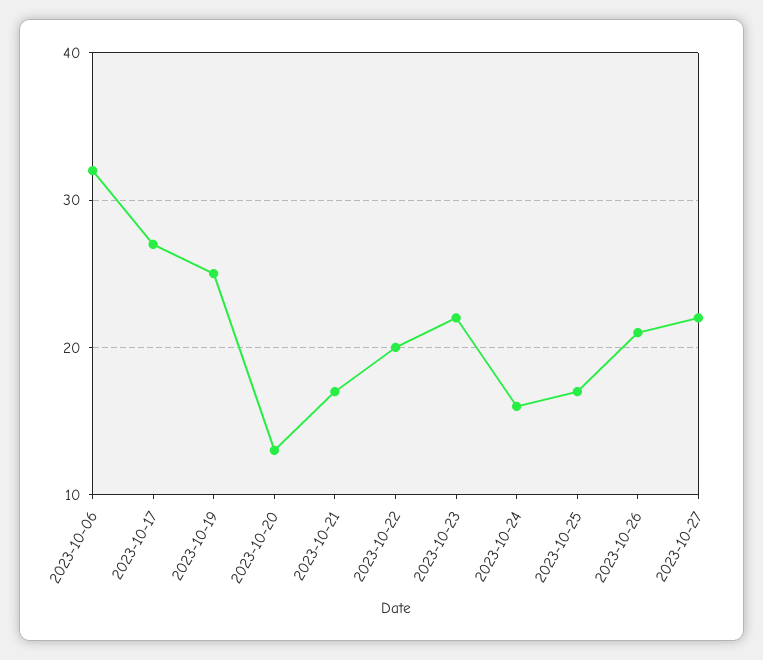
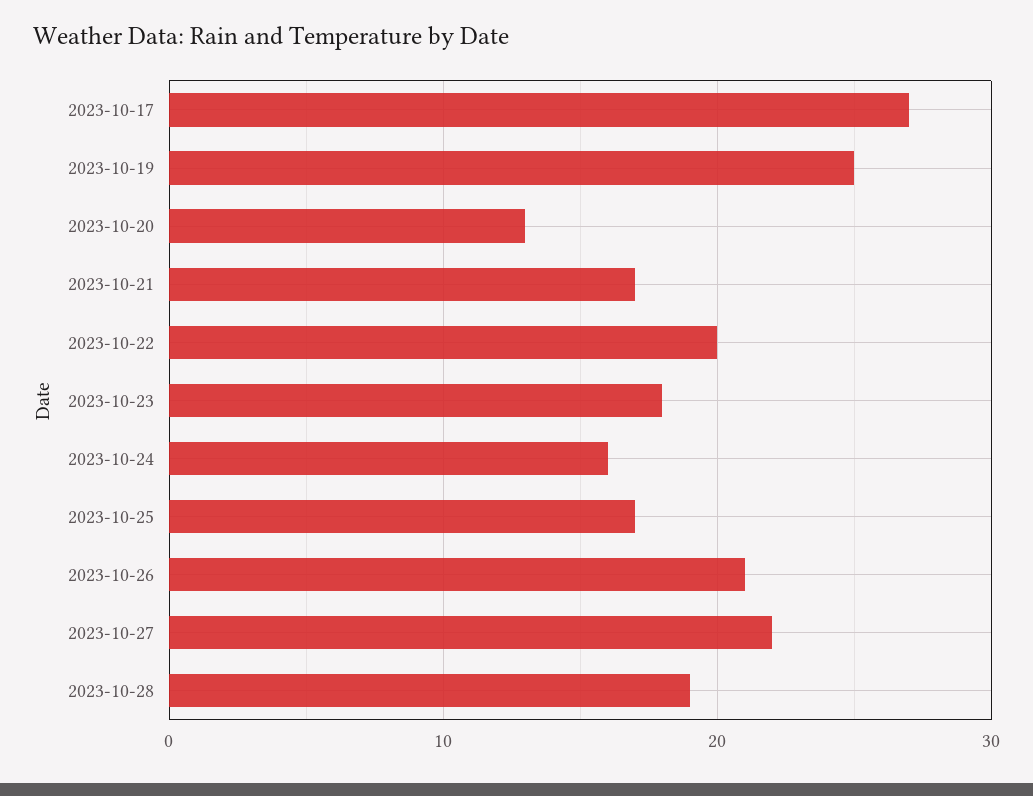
2023-10-06: 32 -> none
2023-10-23: 22 -> 18
2023-10-28: none -> 19

